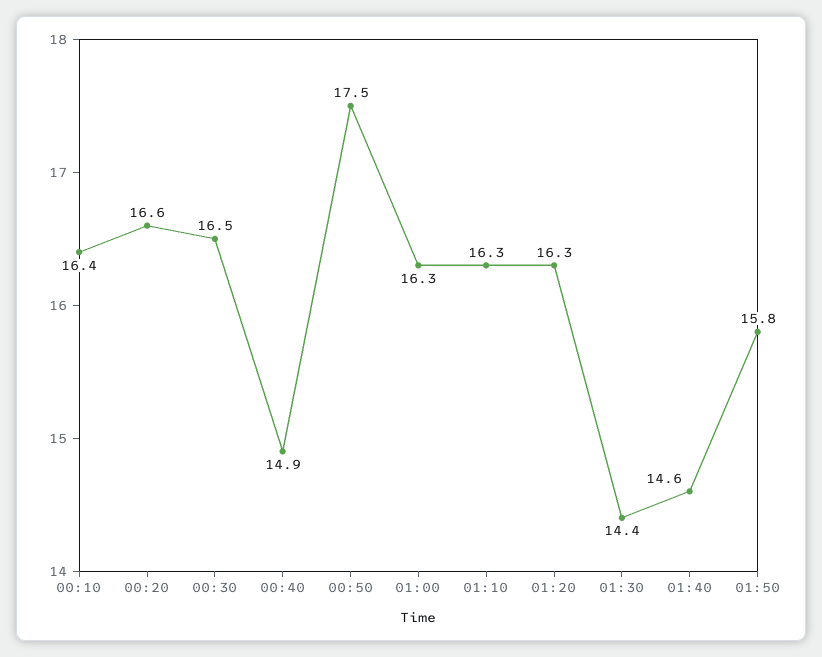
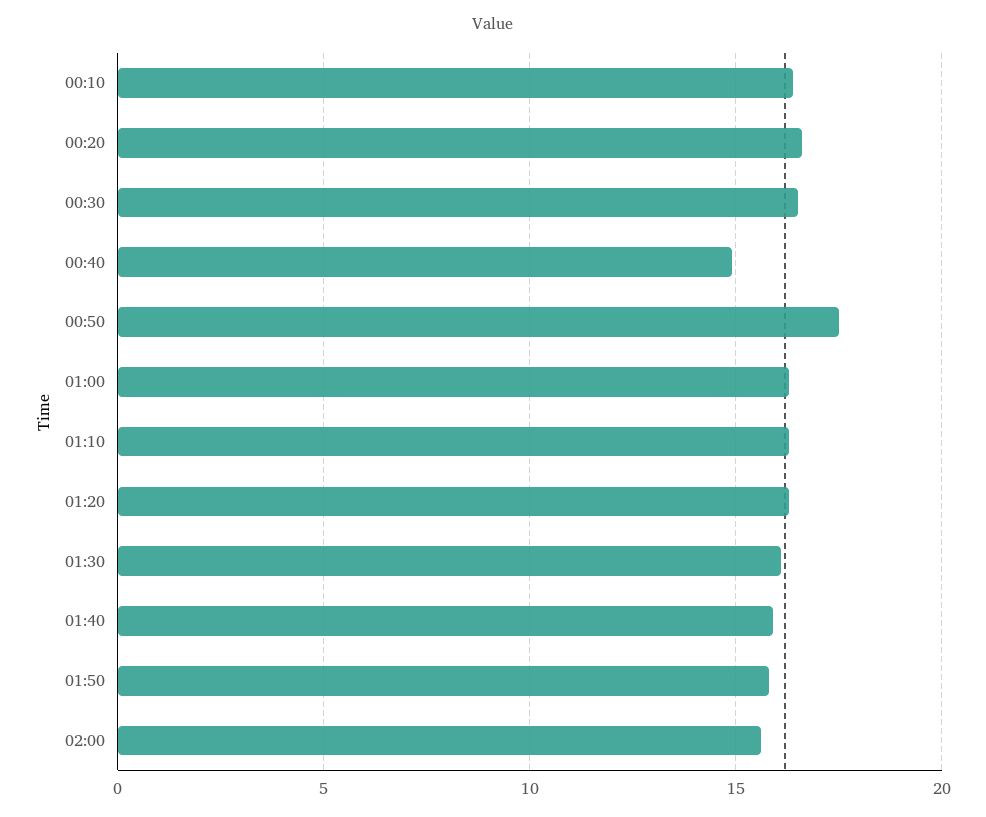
01:30: 14.4 -> 16
01:40: 14.6 -> 16
02:00: none -> 15.5

